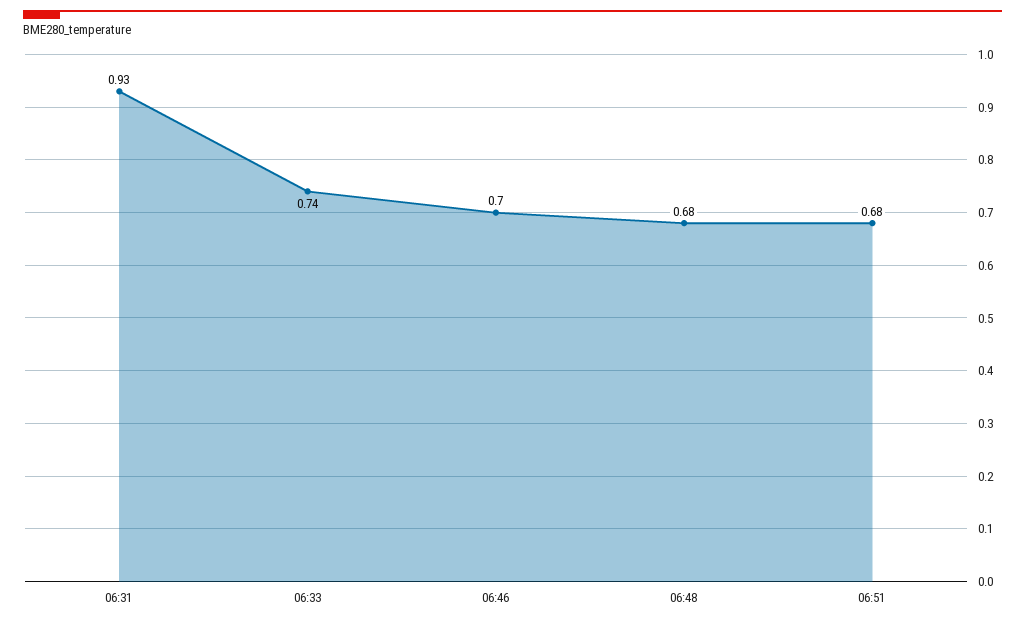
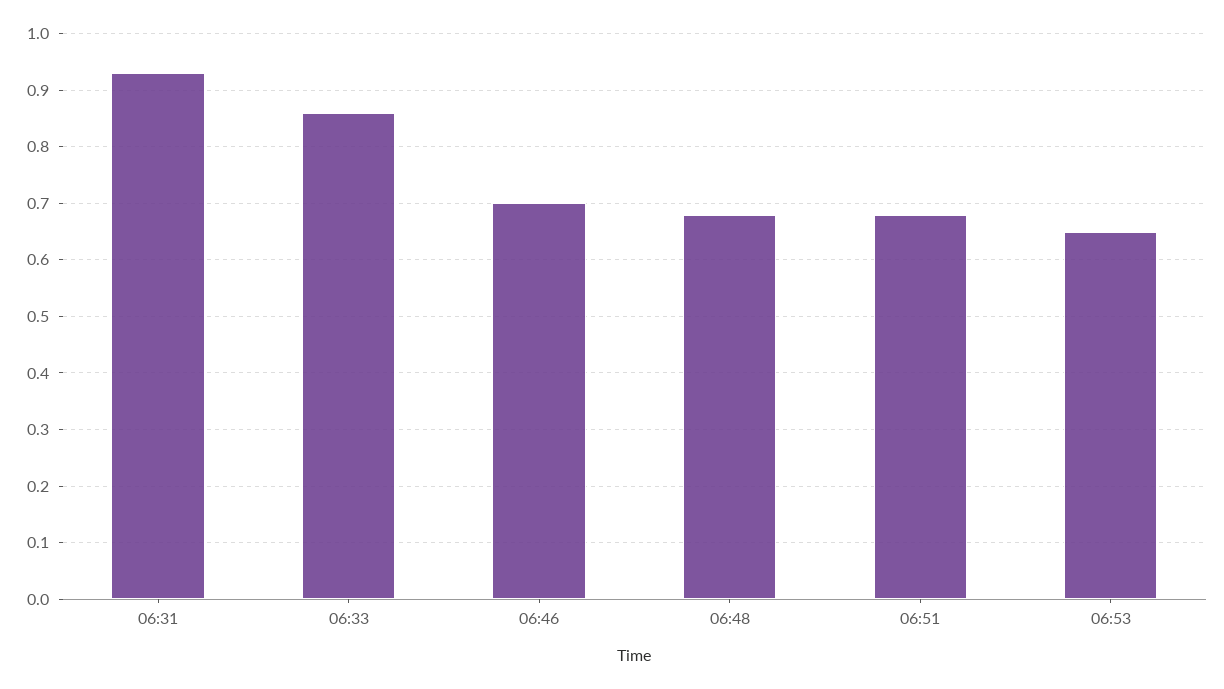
06:33: 0.74 -> 0.85
06:53: none -> 0.65

